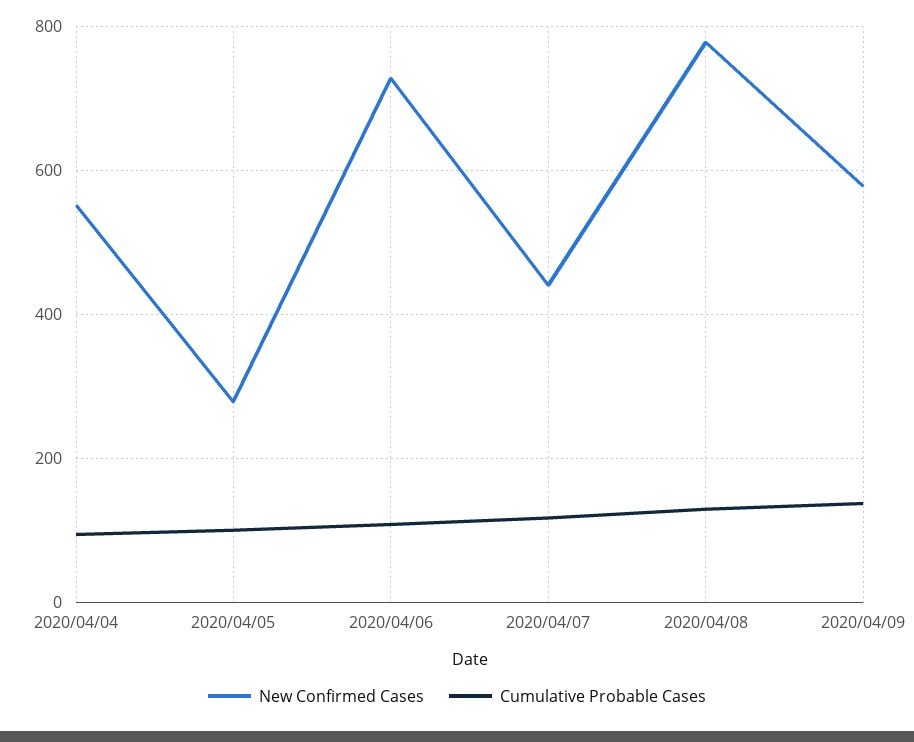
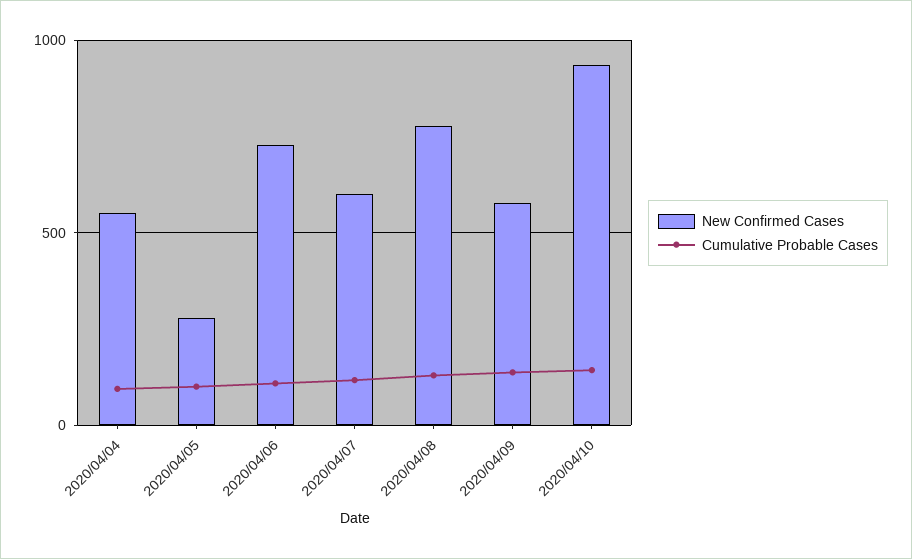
New Confirmed Cases, 2020/04/07: 440 -> 600
New Confirmed Cases, 2020/04/10: none -> 950
Cumulative Probable Cases, 2020/04/10: none -> 150

